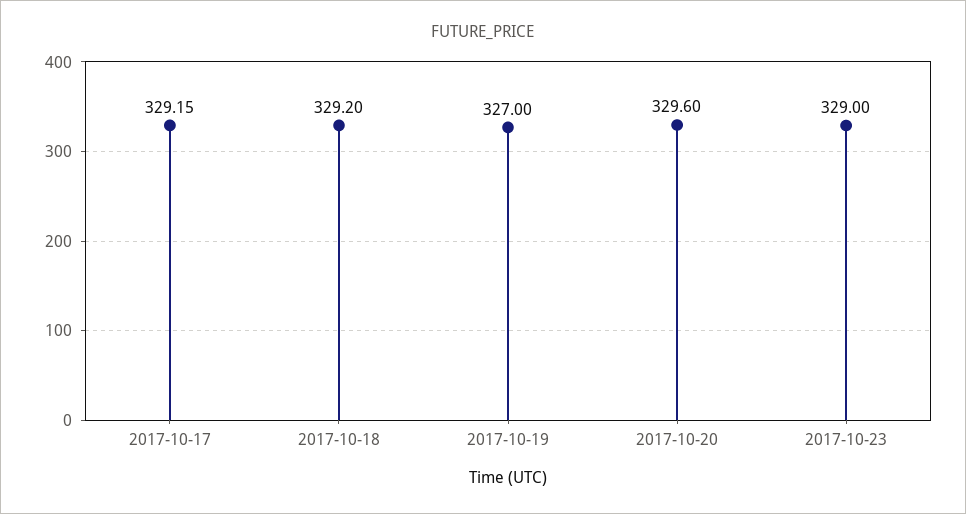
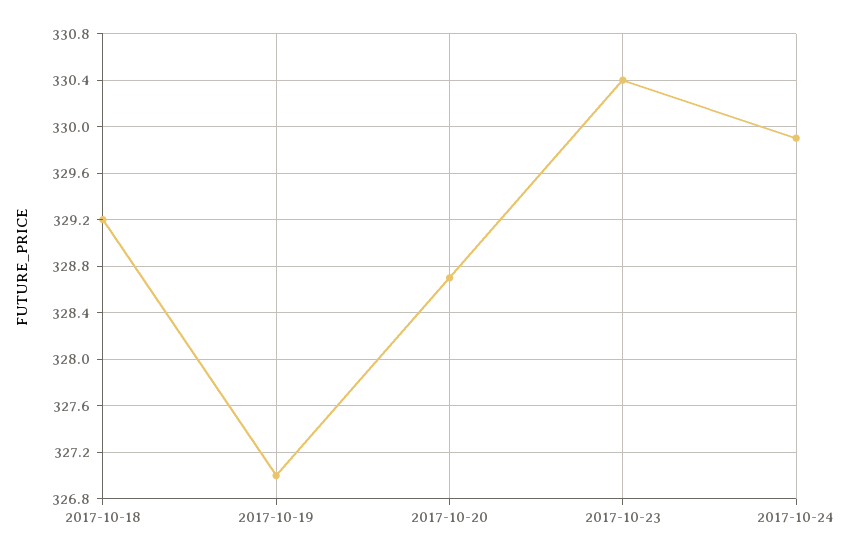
2017-10-17: 329.15 -> none
2017-10-20: 329.6 -> 328.7
2017-10-23: 329 -> 330.4
2017-10-24: none -> 329.9

